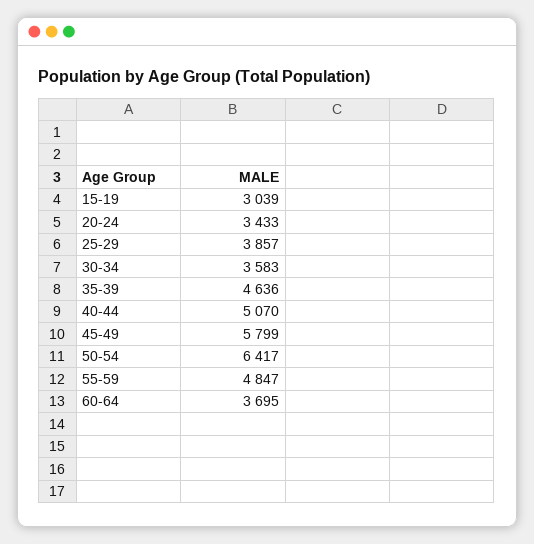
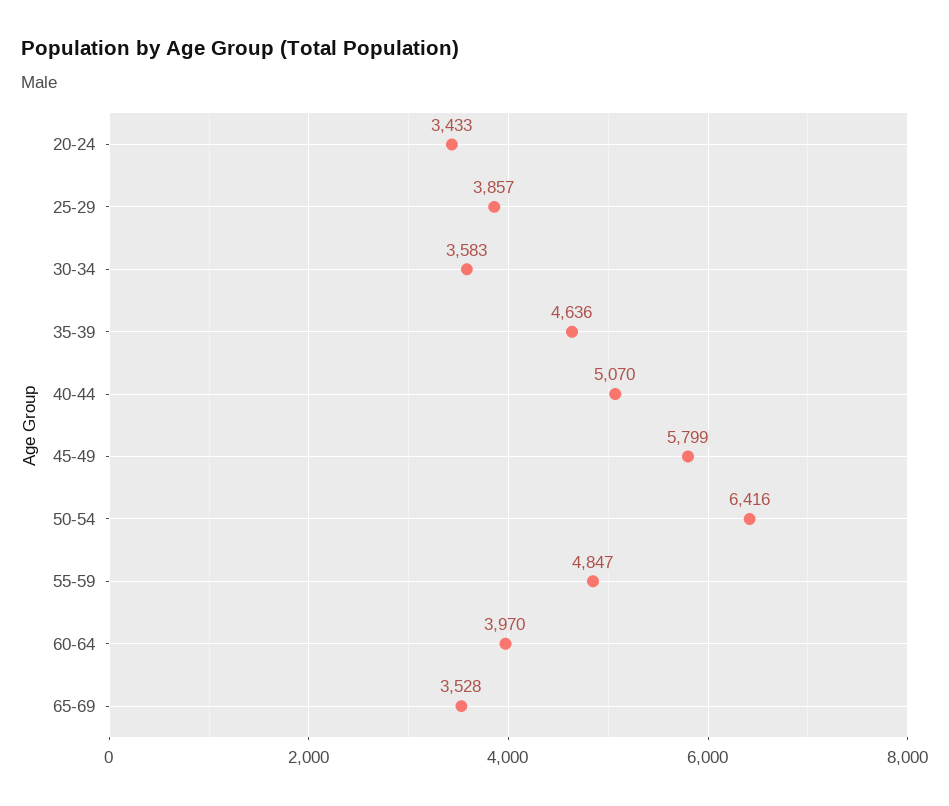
15-19: 3039 -> none
50-54: 6417 -> 6416
60-64: 3695 -> 3970
65-69: none -> 3528

